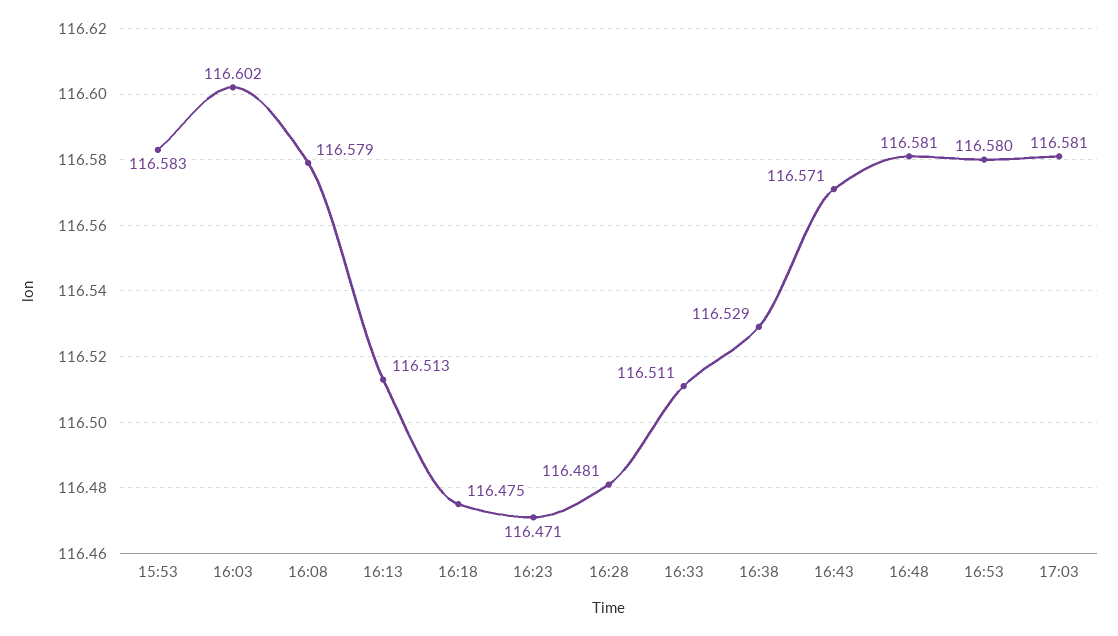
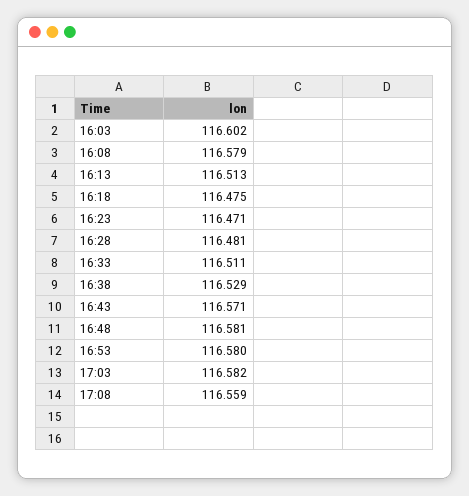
15:53: 116.583 -> none
17:03: 116.581 -> 116.582
17:08: none -> 116.559

